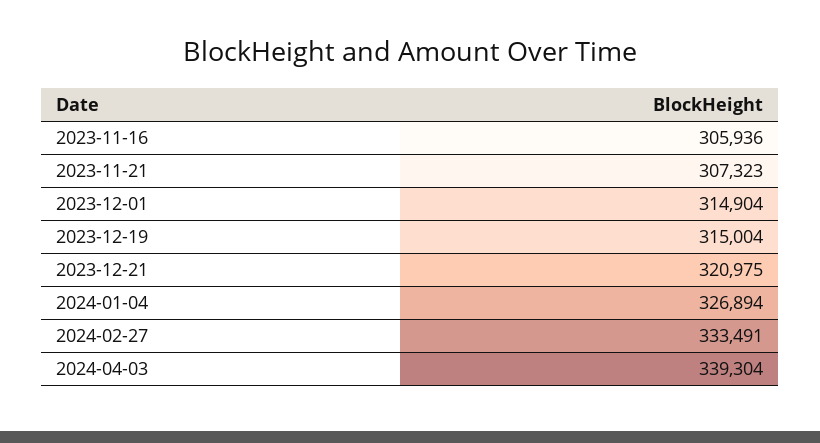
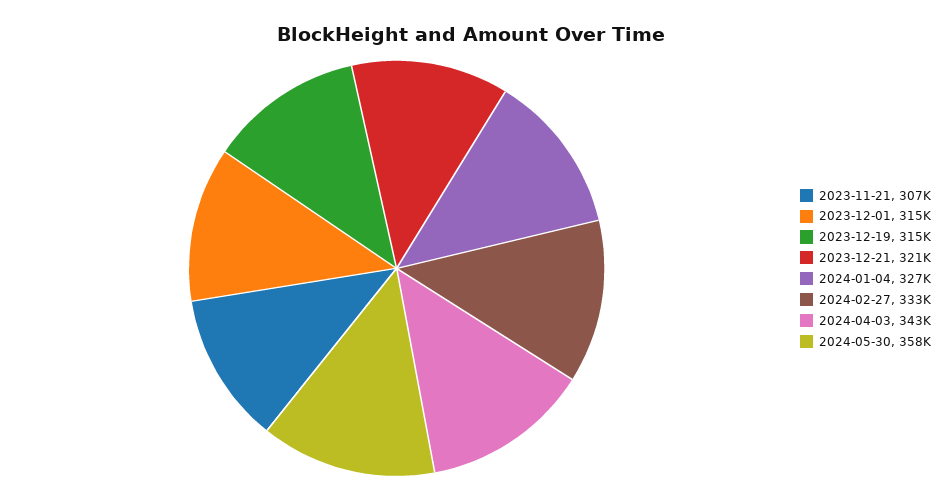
2023-11-16: 305936 -> none
2024-04-03: 339304 -> 343000
2024-05-30: none -> 358000

